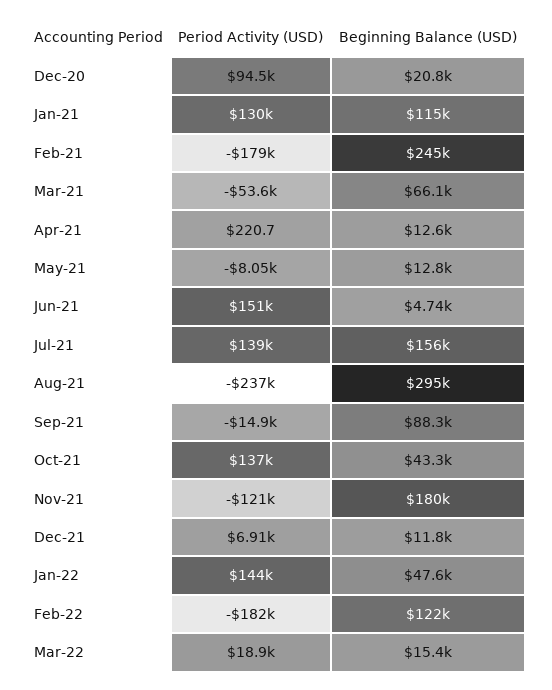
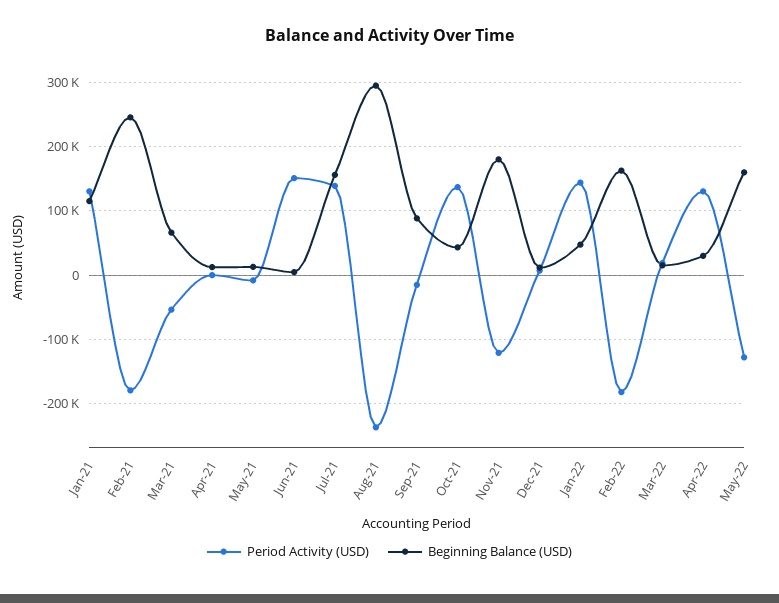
Period Activity (USD), Dec-20: 94500 -> none
Beginning Balance (USD), Dec-20: 20800 -> none
Beginning Balance (USD), Feb-22: 122000 -> 160000
Period Activity (USD), Apr-22: none -> 130000
Beginning Balance (USD), Apr-22: none -> 30000
Period Activity (USD), May-22: none -> -130000
Beginning Balance (USD), May-22: none -> 160000

